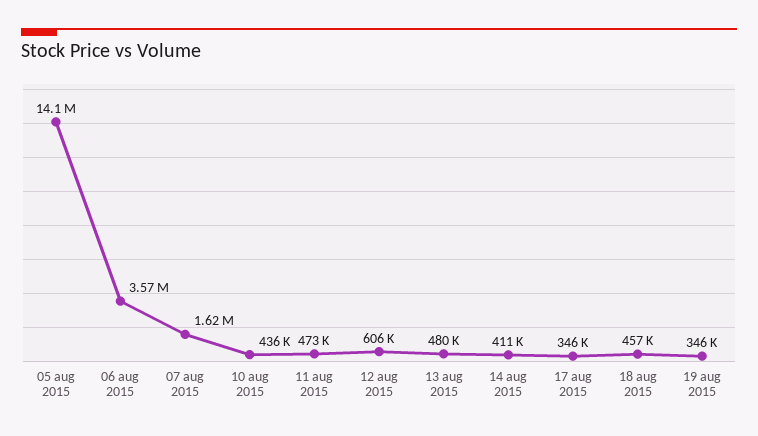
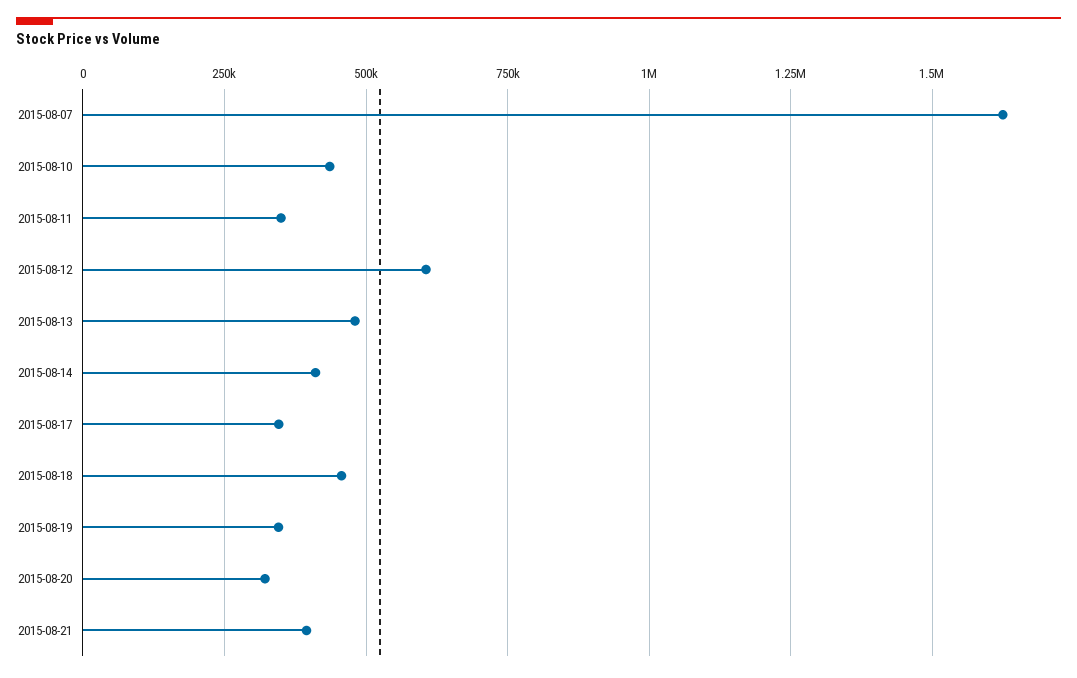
05 aug 2015: 14100000 -> none
06 aug 2015: 3570000 -> none
11 aug 2015: 473000 -> 350000
2015-08-20: none -> 325000
2015-08-21: none -> 400000

